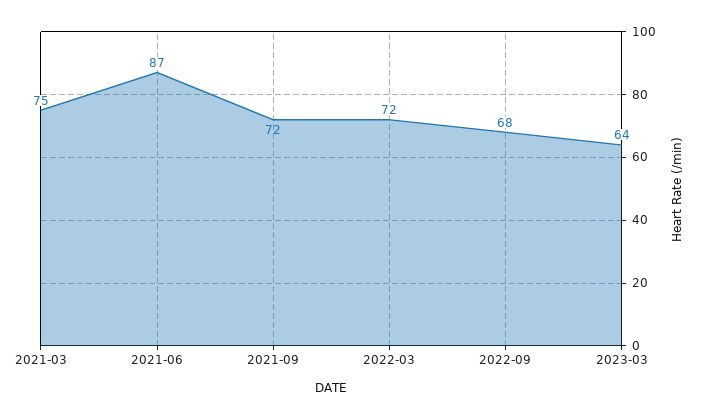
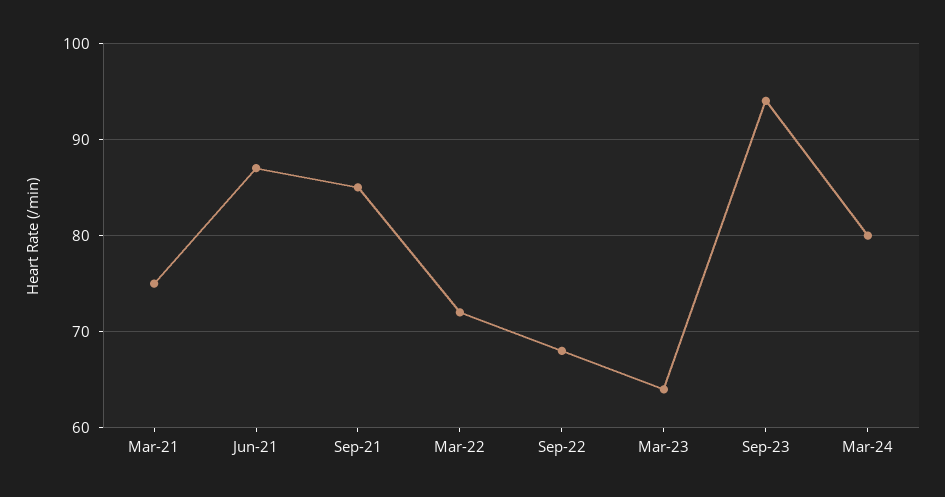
2021-09: 72 -> 85
Sep-23: none -> 94
Mar-24: none -> 80

